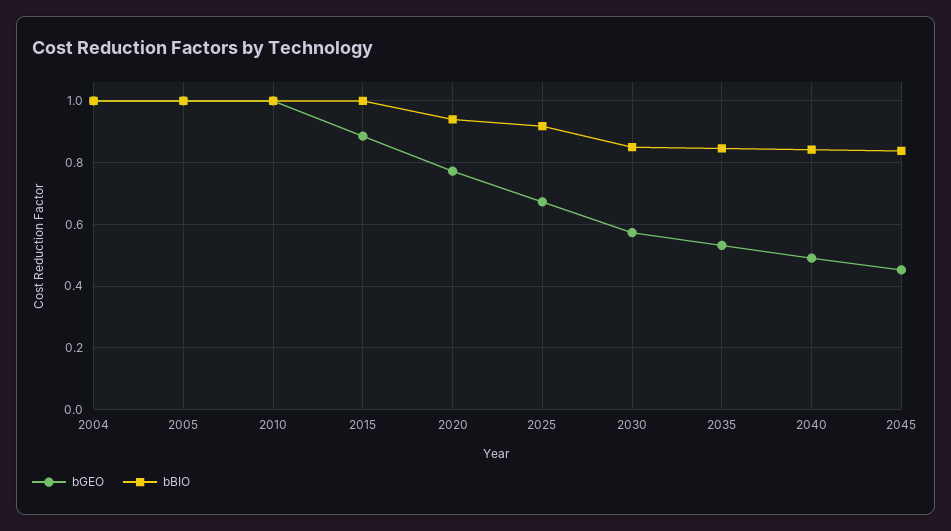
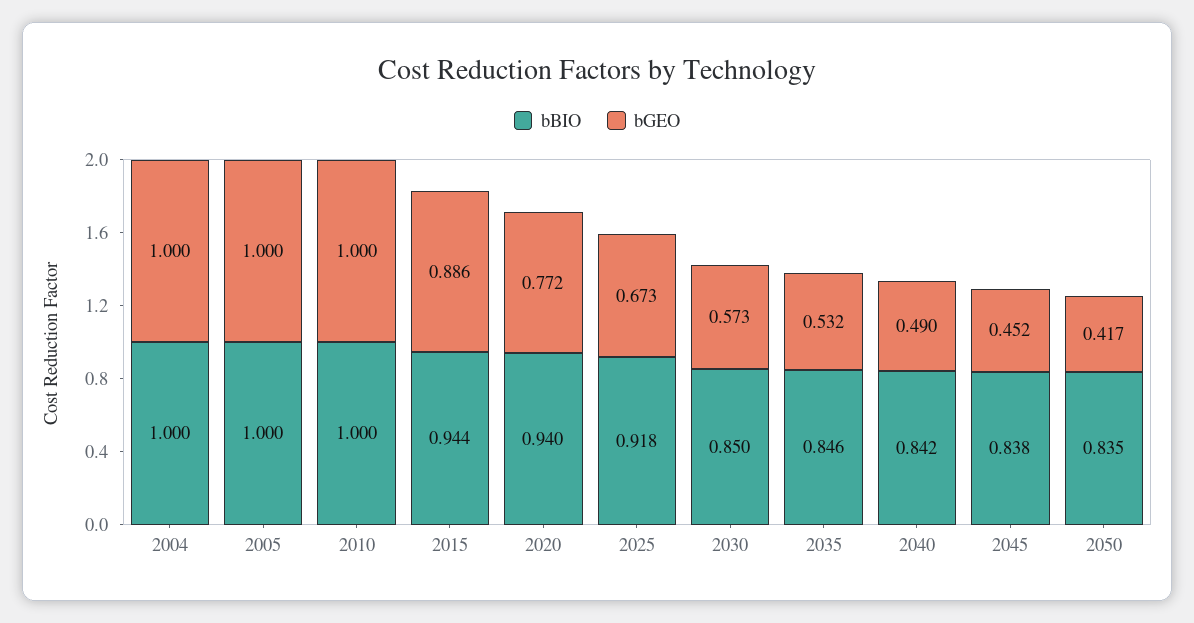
bBIO, 2015: 1 -> 0.944
bBIO, 2050: none -> 0.835
bGEO, 2050: none -> 0.417

